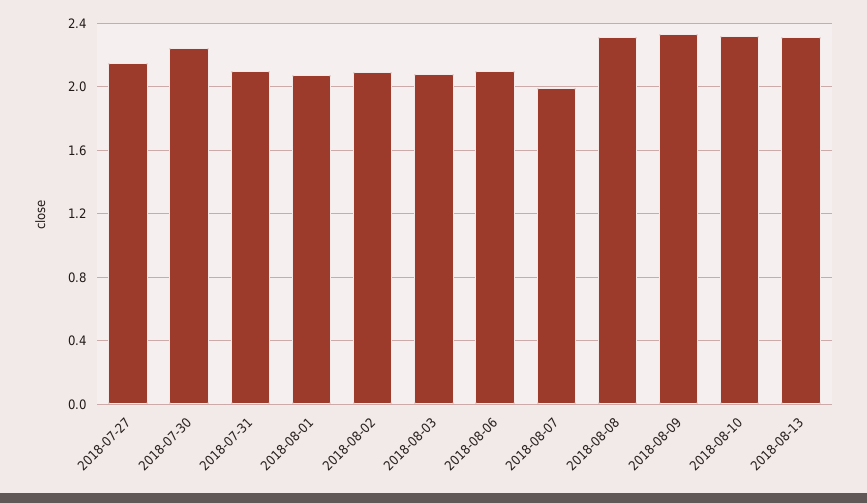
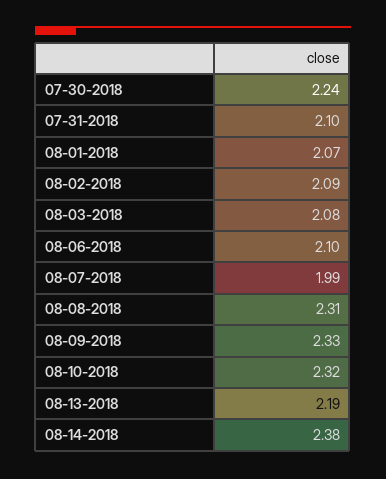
2018-07-27: 2.15 -> none
2018-08-13: 2.3 -> 2.19
08-14-2018: none -> 2.38

